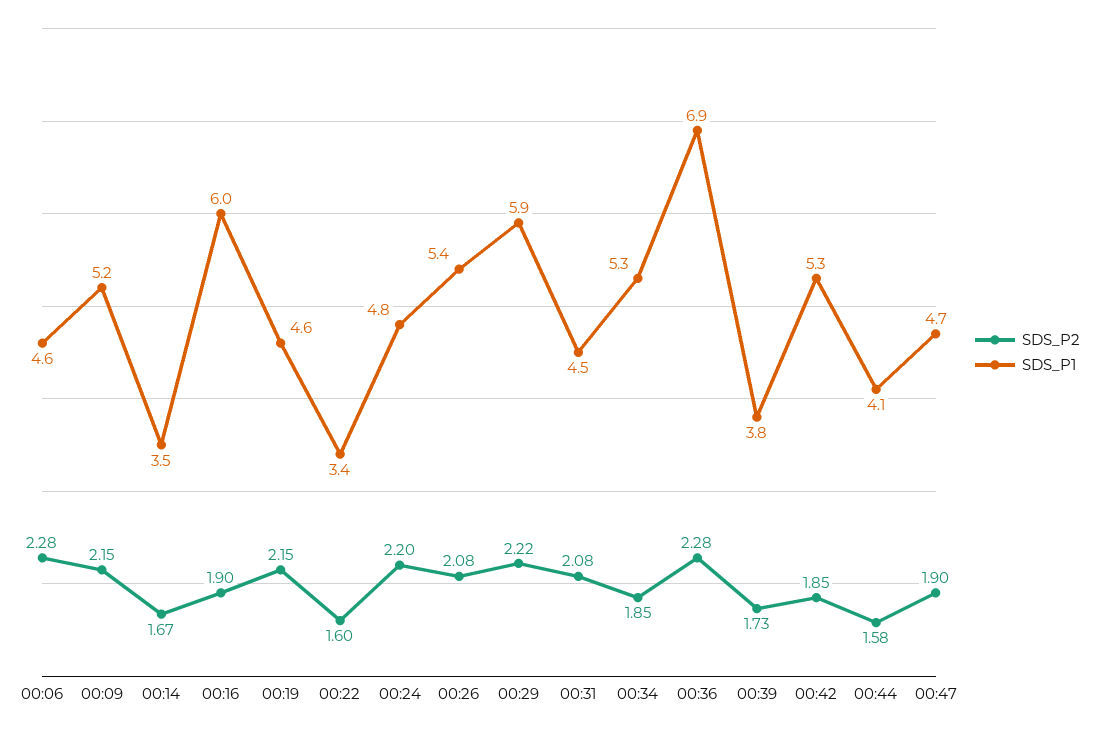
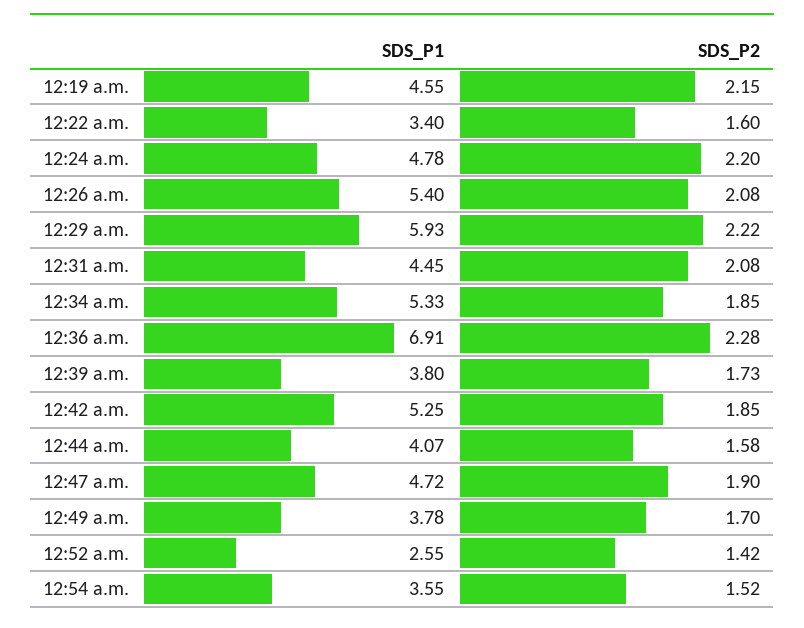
SDS_P2, 00:06: 2.28 -> none
SDS_P1, 00:06: 4.6 -> none
SDS_P2, 00:09: 2.15 -> none
SDS_P1, 00:09: 5.2 -> none
SDS_P2, 00:14: 1.67 -> none
SDS_P1, 00:14: 3.5 -> none
SDS_P2, 00:16: 1.9 -> none
SDS_P1, 00:16: 6 -> none
SDS_P1, 12:49 a.m.: none -> 3.78
SDS_P2, 12:49 a.m.: none -> 1.7
SDS_P1, 12:52 a.m.: none -> 2.55
SDS_P2, 12:52 a.m.: none -> 1.42
SDS_P1, 12:54 a.m.: none -> 3.55
SDS_P2, 12:54 a.m.: none -> 1.52

